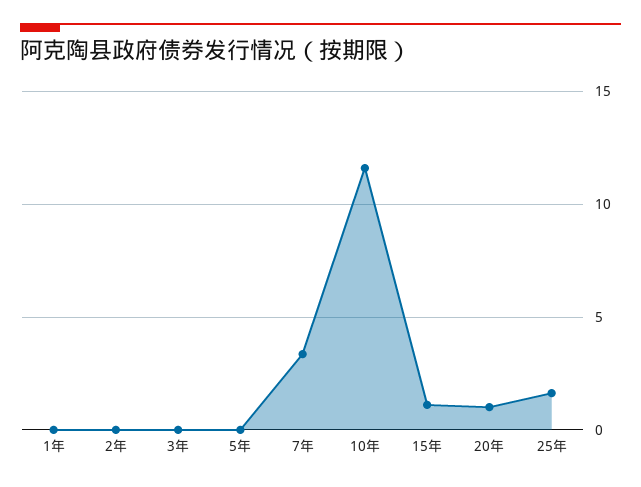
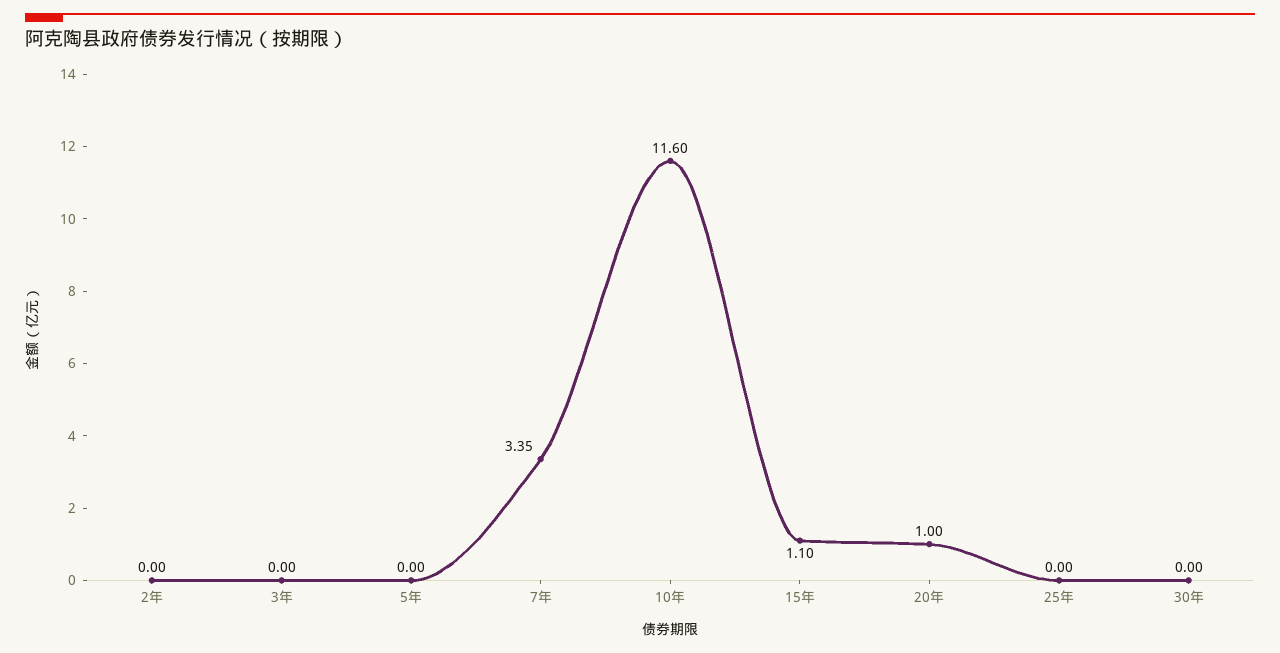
1年: 0 -> none
25年: 1.5 -> 0
30年: none -> 0

